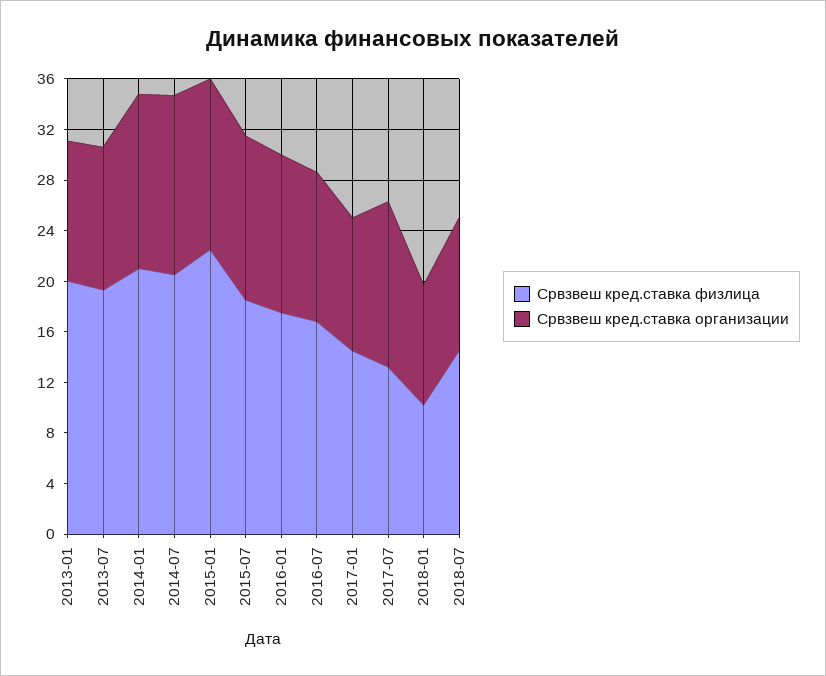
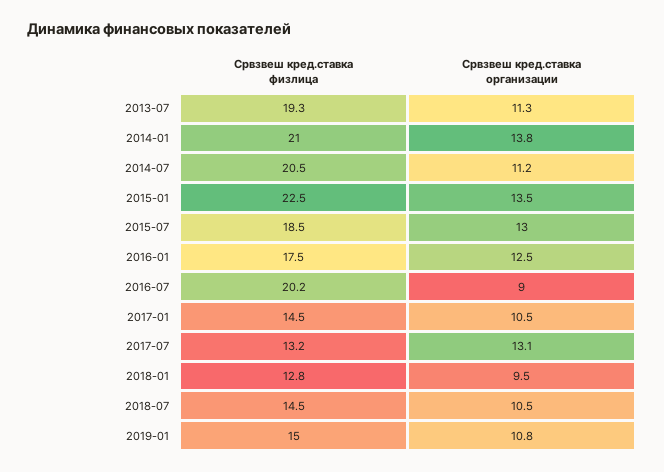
Срвзвеш кред.ставка физлица, 2013-01: 20 -> none
Срвзвеш кред.ставка организации, 2013-01: 11 -> none
Срвзвеш кред.ставка организации, 2014-07: 14 -> 11.2
Срвзвеш кред.ставка физлица, 2016-07: 17 -> 20.2
Срвзвеш кред.ставка организации, 2016-07: 12 -> 9
Срвзвеш кред.ставка физлица, 2018-01: 10 -> 12.8
Срвзвеш кред.ставка физлица, 2019-01: none -> 15
Срвзвеш кред.ставка организации, 2019-01: none -> 10.8

